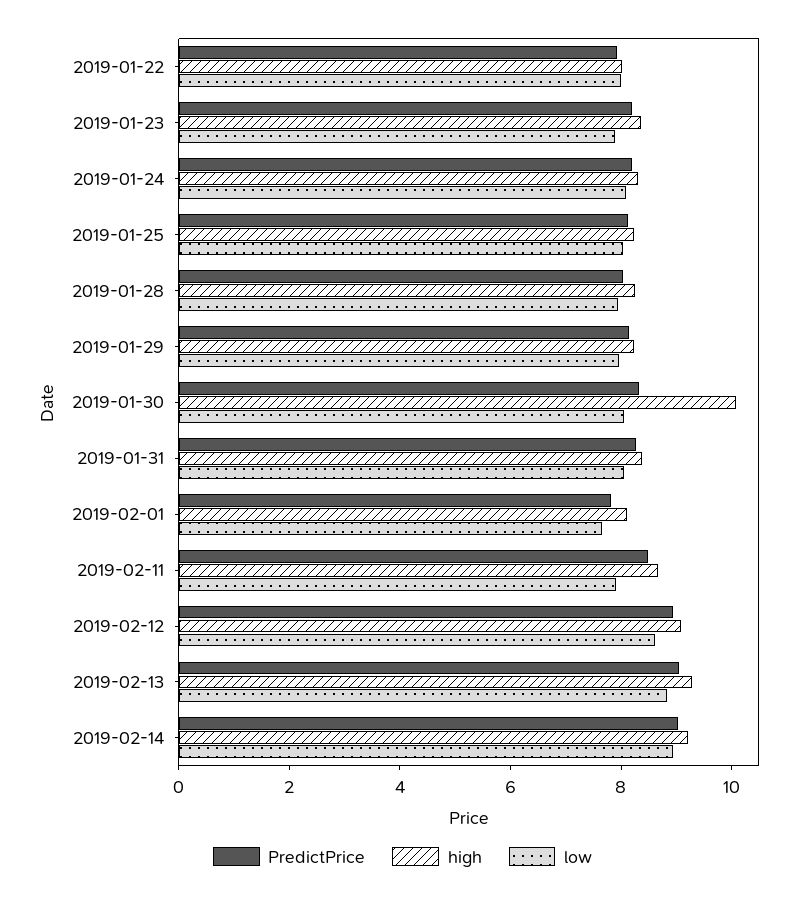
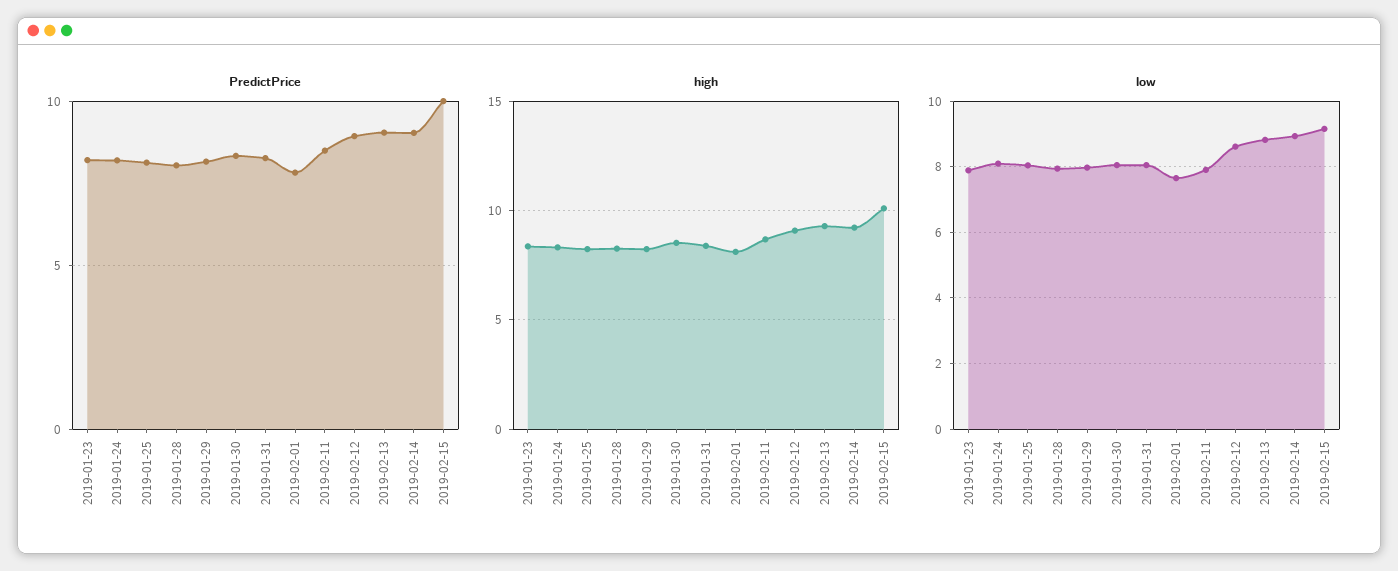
PredictPrice, 2019-01-22: 8 -> none
high, 2019-01-22: 8 -> none
low, 2019-01-22: 8 -> none
high, 2019-01-30: 10 -> 8.5
PredictPrice, 2019-02-15: none -> 10
high, 2019-02-15: none -> 10
low, 2019-02-15: none -> 9.2

